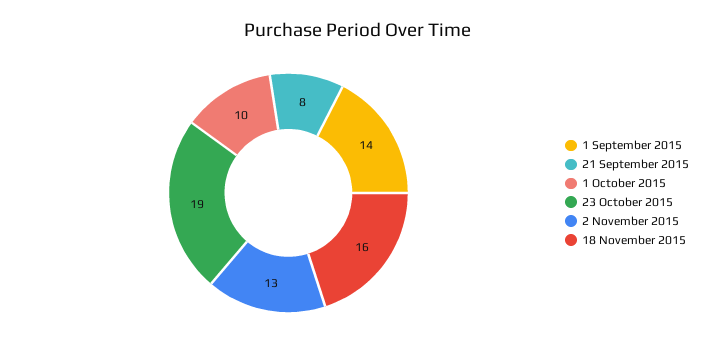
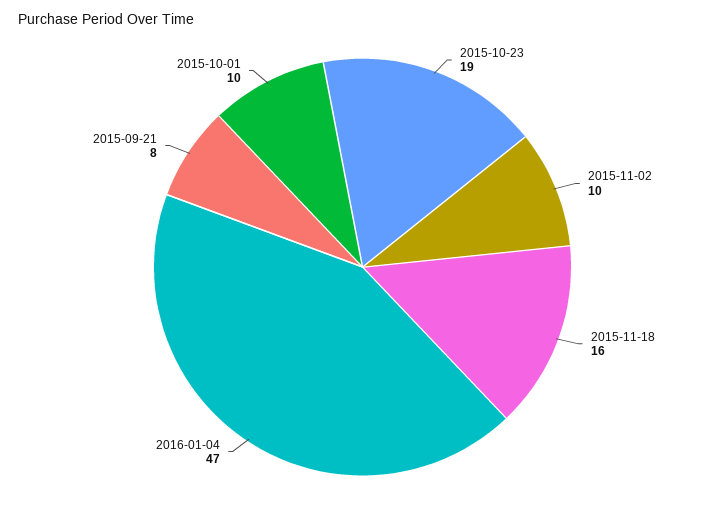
1 September 2015: 14 -> none
2 November 2015: 13 -> 10
2016-01-04: none -> 47

